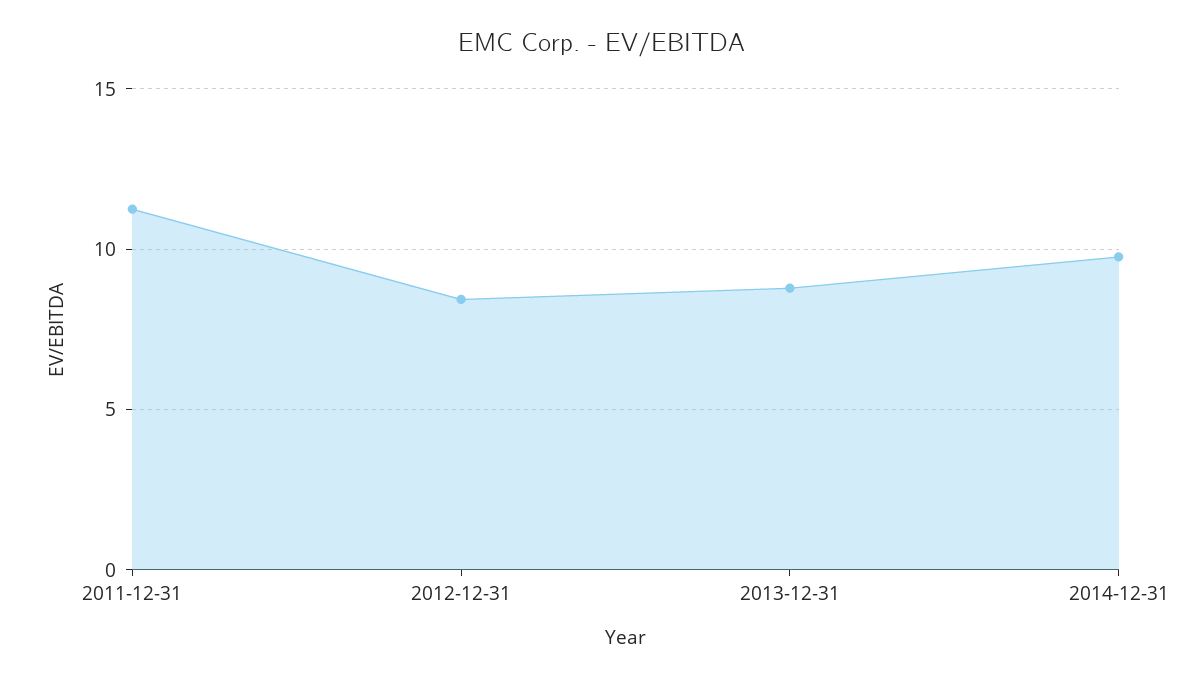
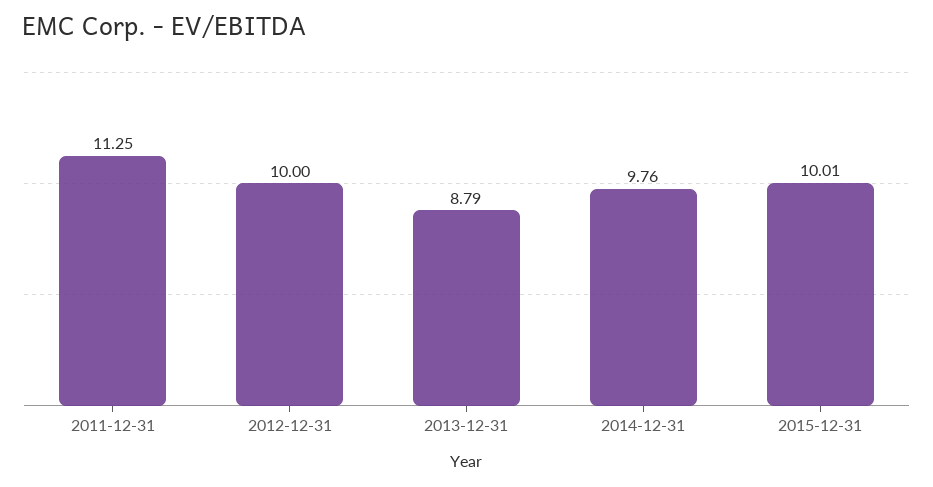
2012-12-31: 8.5 -> 10
2015-12-31: none -> 10.01

